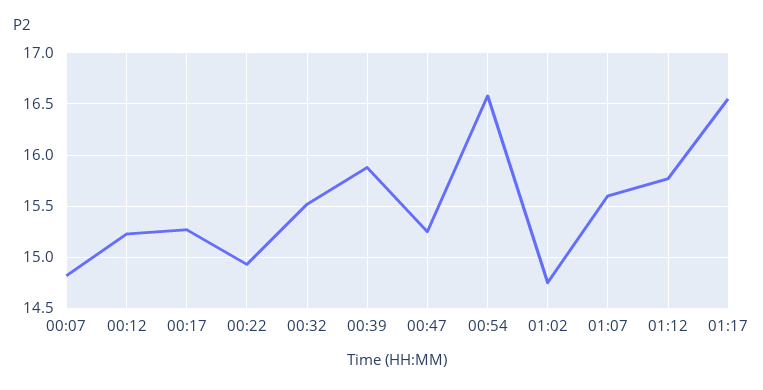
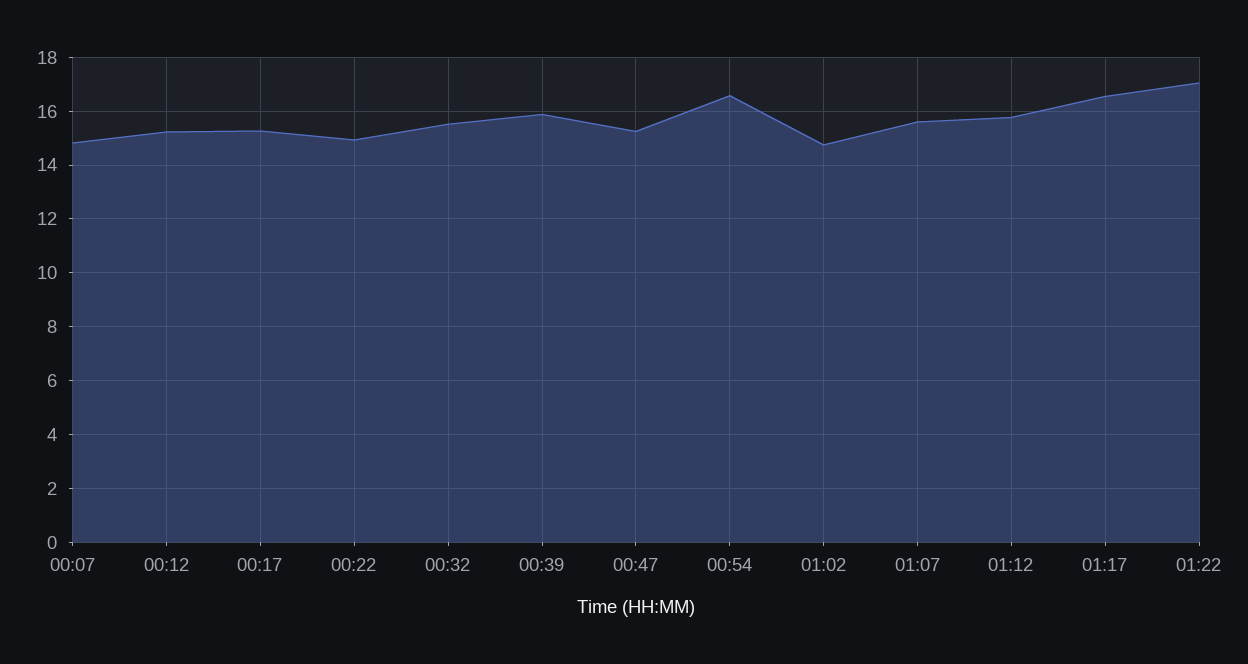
01:22: none -> 17

